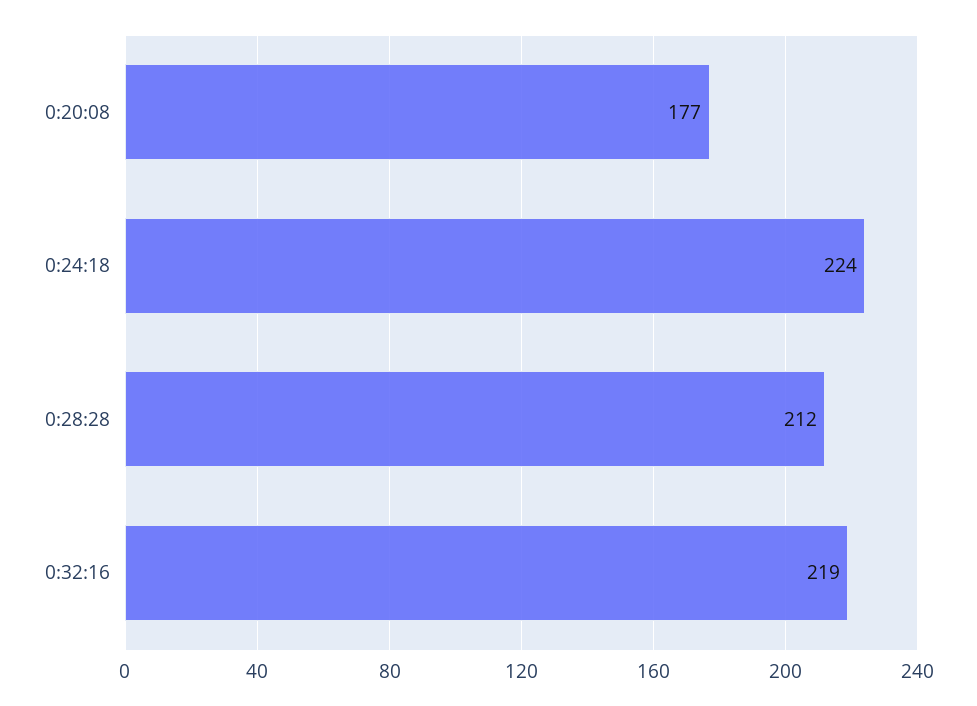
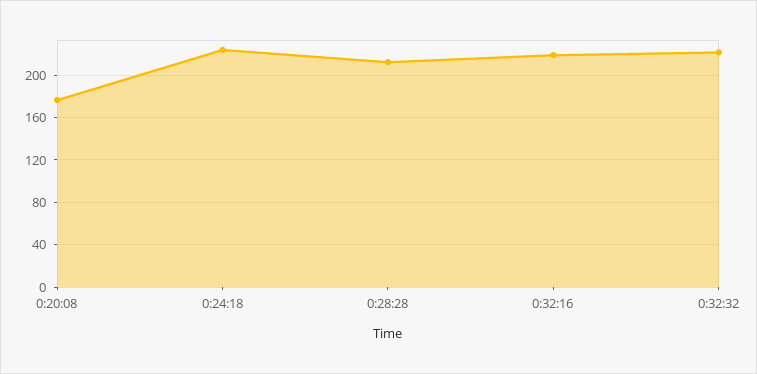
0:32:32: none -> 220

